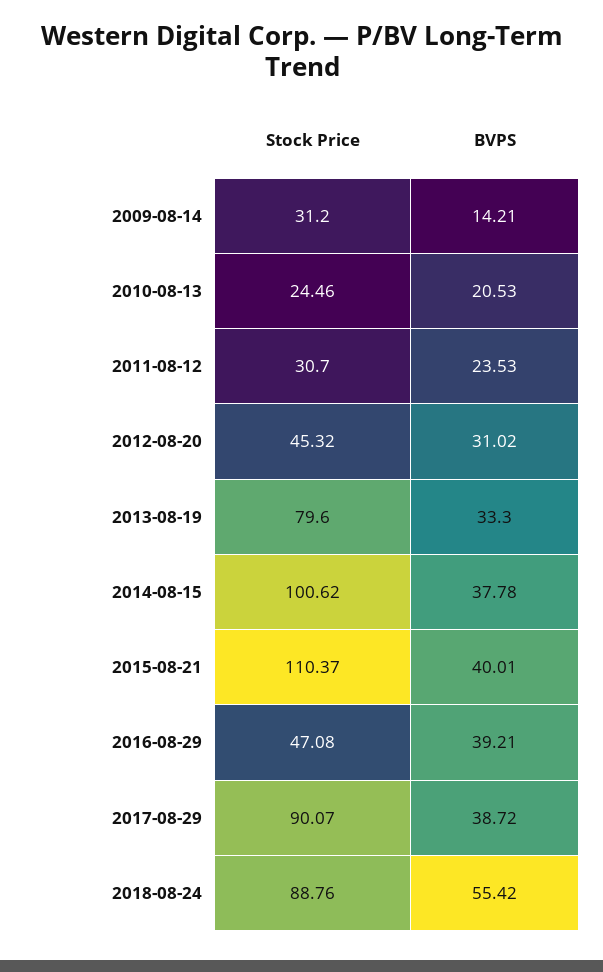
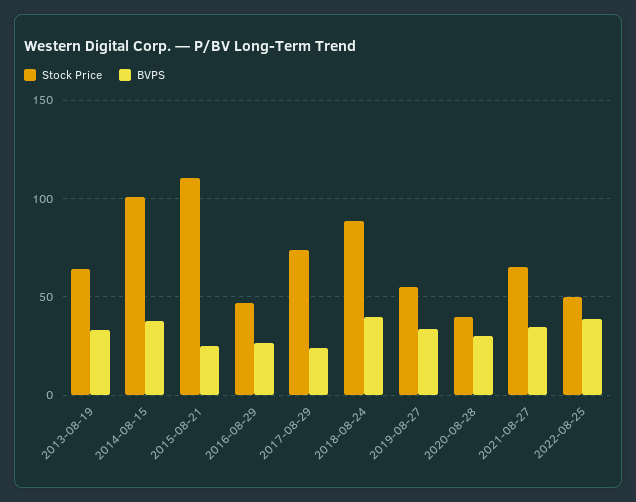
Stock Price, 2009-08-14: 31.2 -> none
BVPS, 2009-08-14: 14.21 -> none
Stock Price, 2010-08-13: 24.46 -> none
BVPS, 2010-08-13: 20.53 -> none
Stock Price, 2011-08-12: 30.7 -> none
BVPS, 2011-08-12: 23.53 -> none
Stock Price, 2012-08-20: 45.32 -> none
BVPS, 2012-08-20: 31.02 -> none
Stock Price, 2013-08-19: 79.6 -> 65
BVPS, 2015-08-21: 40.01 -> 25
BVPS, 2016-08-29: 39.21 -> 25
Stock Price, 2017-08-29: 90.07 -> 75
BVPS, 2017-08-29: 38.72 -> 25
BVPS, 2018-08-24: 55.42 -> 40
Stock Price, 2019-08-27: none -> 55
BVPS, 2019-08-27: none -> 35
Stock Price, 2020-08-28: none -> 40
BVPS, 2020-08-28: none -> 30
Stock Price, 2021-08-27: none -> 65
BVPS, 2021-08-27: none -> 35
Stock Price, 2022-08-25: none -> 50
BVPS, 2022-08-25: none -> 40

